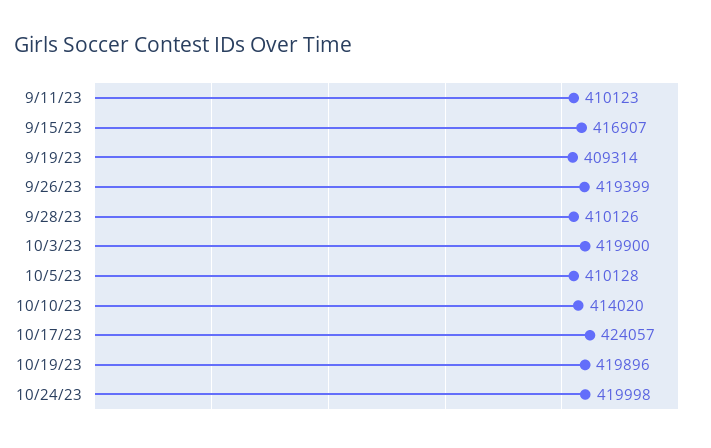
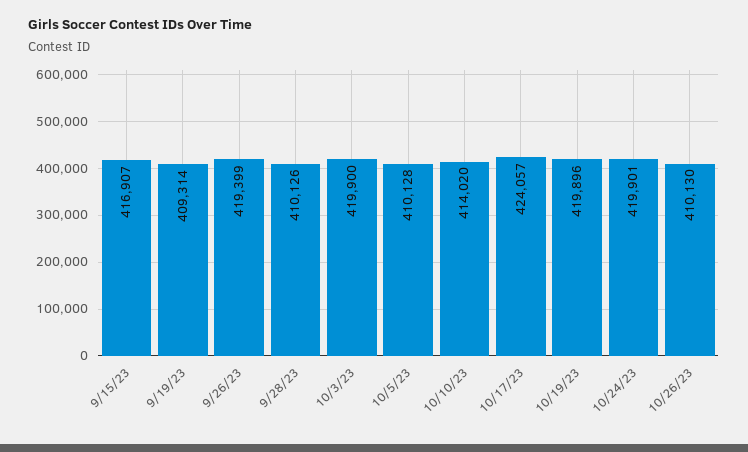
9/11/23: 410123 -> none
10/24/23: 419998 -> 419901
10/26/23: none -> 410130

